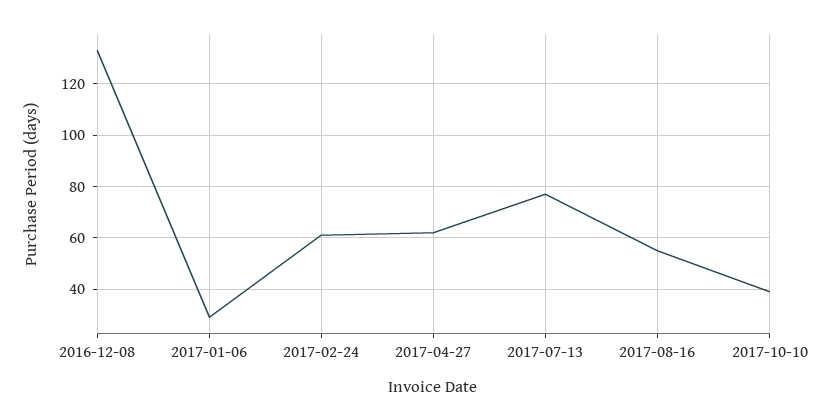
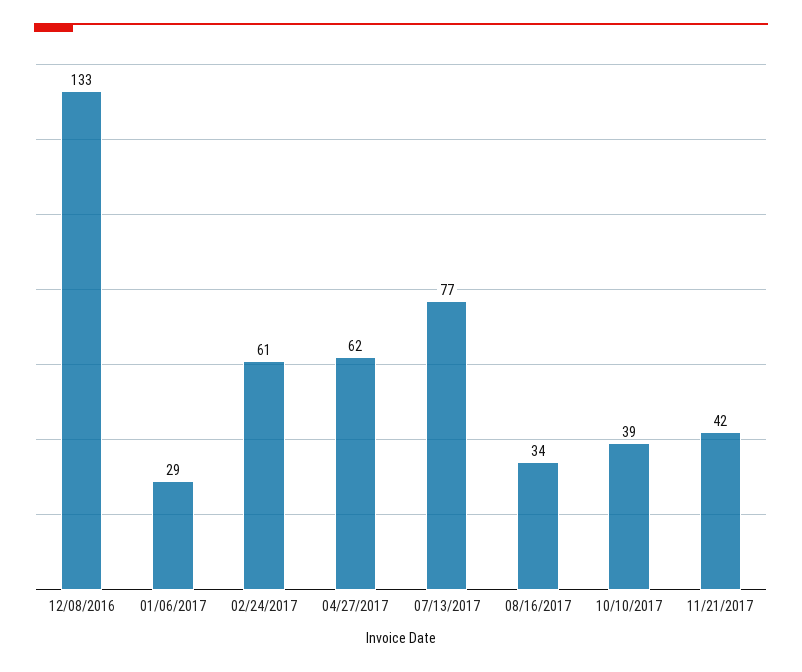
2017-08-16: 55 -> 34
11/21/2017: none -> 42

